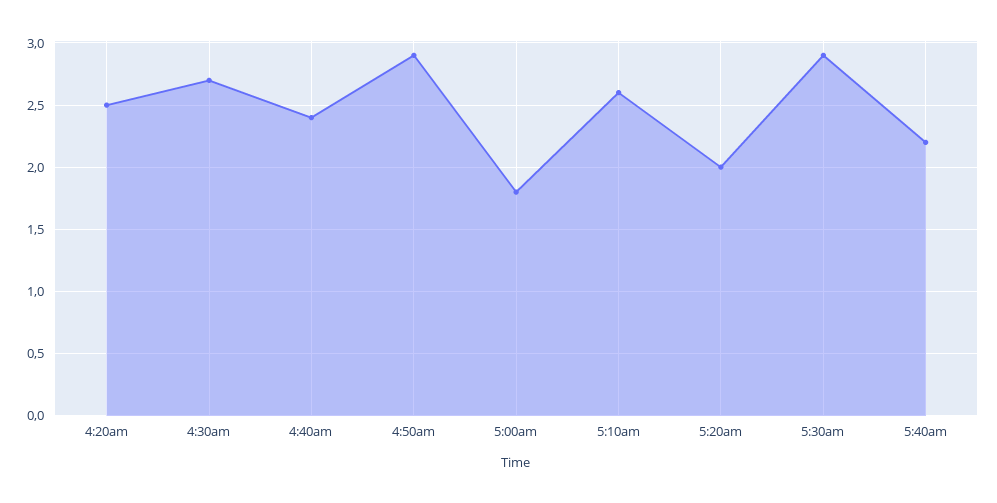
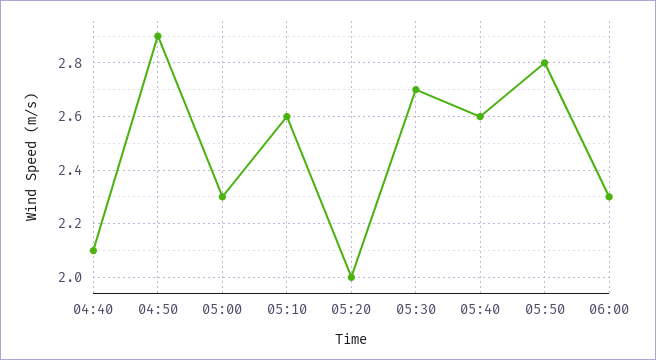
4:20am: 2.5 -> none
4:30am: 2.7 -> none
4:40am: 2.4 -> 2.1
5:00am: 1.8 -> 2.3
5:30am: 2.9 -> 2.7
5:40am: 2.2 -> 2.6
05:50: none -> 2.8
06:00: none -> 2.3

